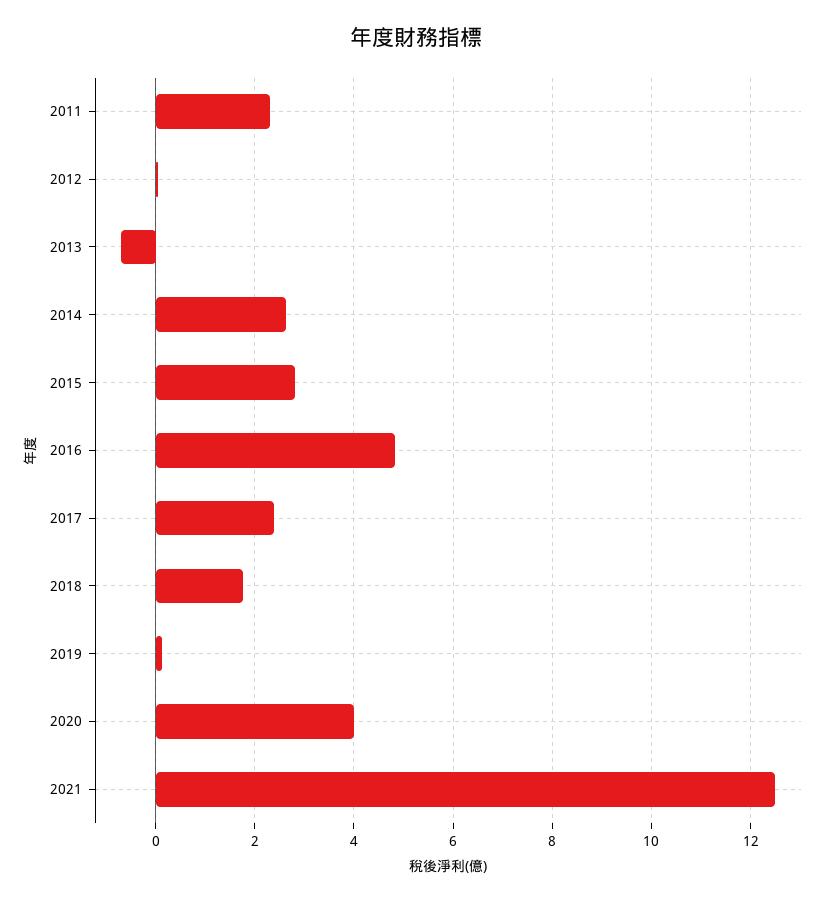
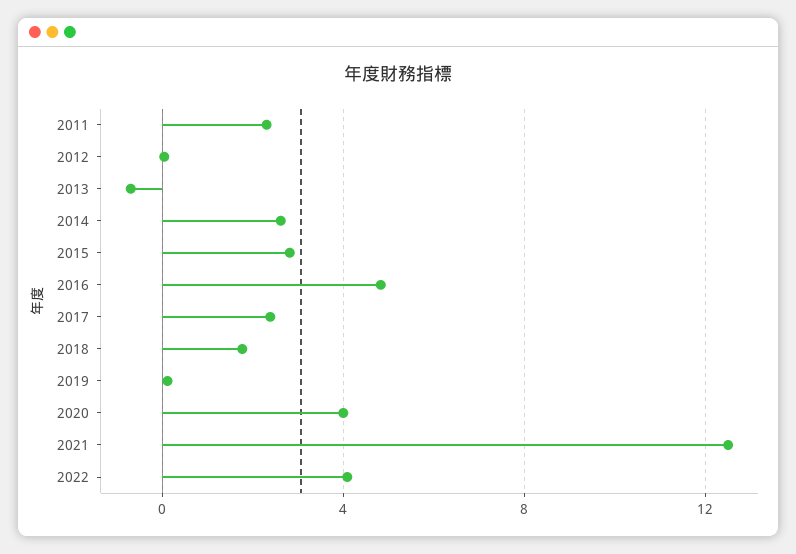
2022: none -> 4

